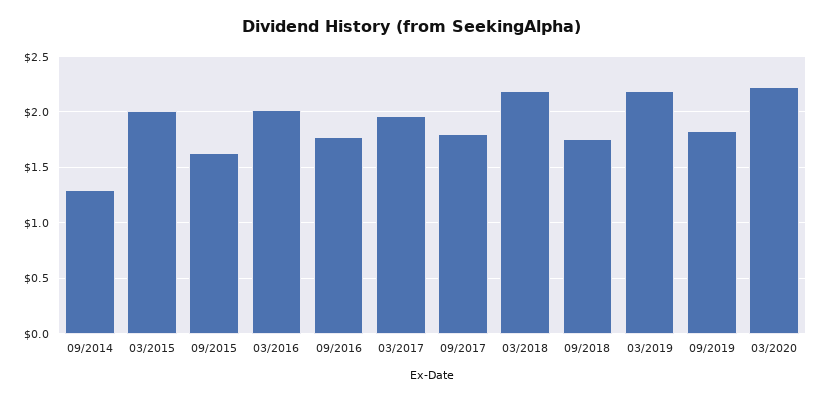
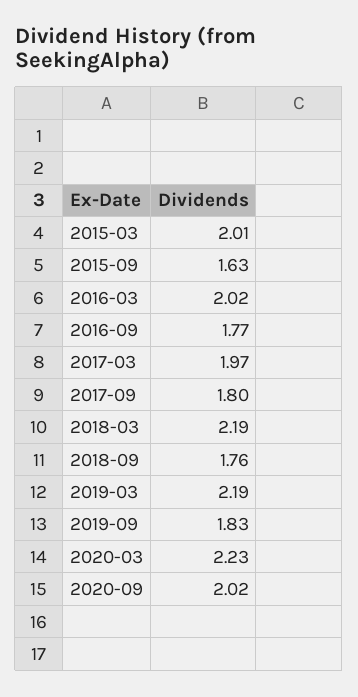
09/2014: 1.3 -> none
2020-09: none -> 2.02

